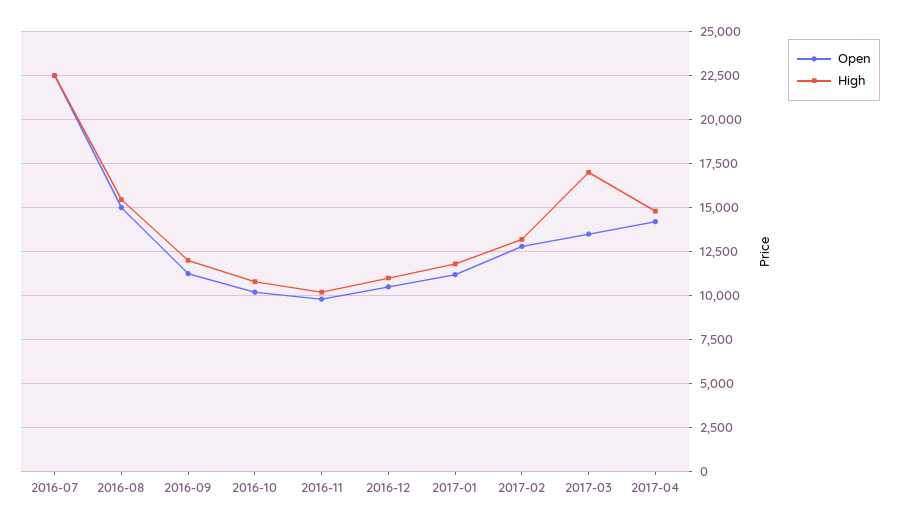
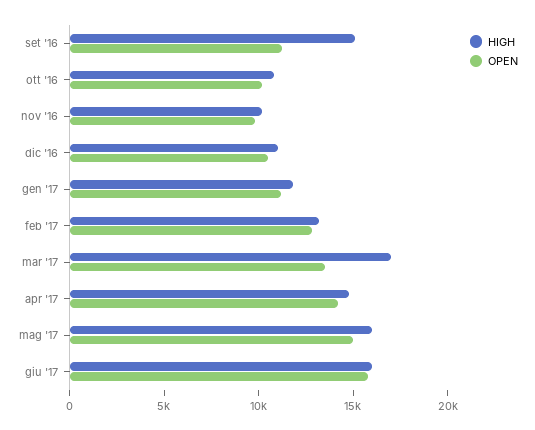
Open, 2016-07: 22500 -> none
High, 2016-07: 22500 -> none
Open, 2016-08: 15000 -> none
High, 2016-08: 15500 -> none
High, 2016-09: 12000 -> 15000
High, mag '17: none -> 16000
Open, mag '17: none -> 15000
High, giu '17: none -> 16000
Open, giu '17: none -> 16000

